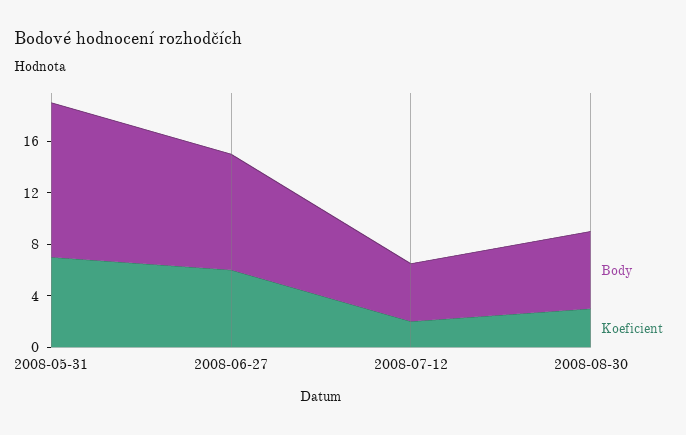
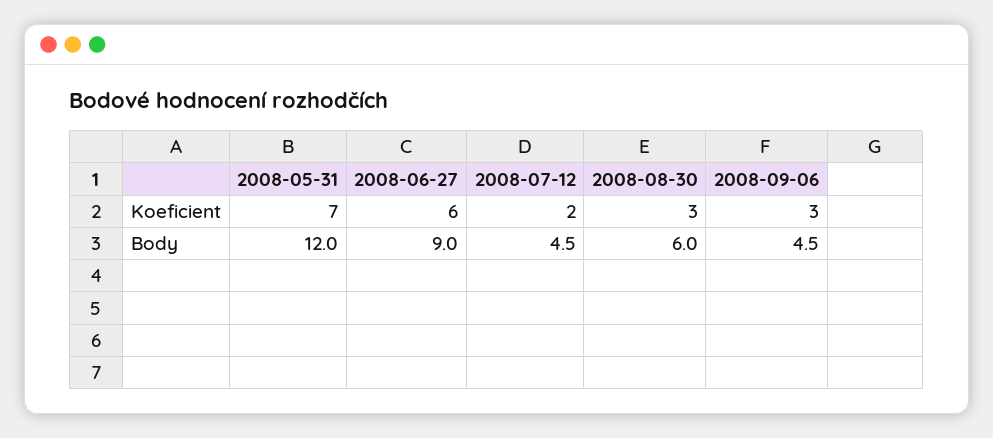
Koeficient, 2008-09-06: none -> 3
Body, 2008-09-06: none -> 4.5

